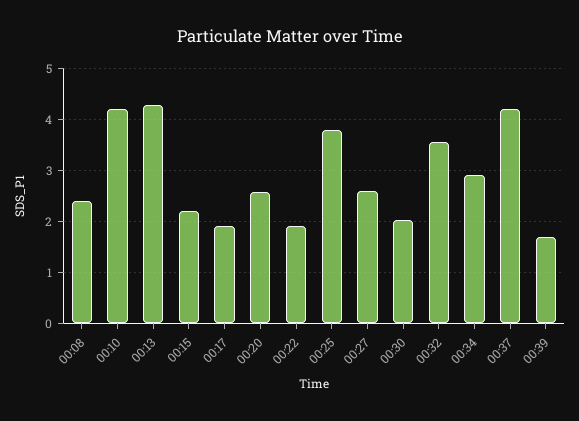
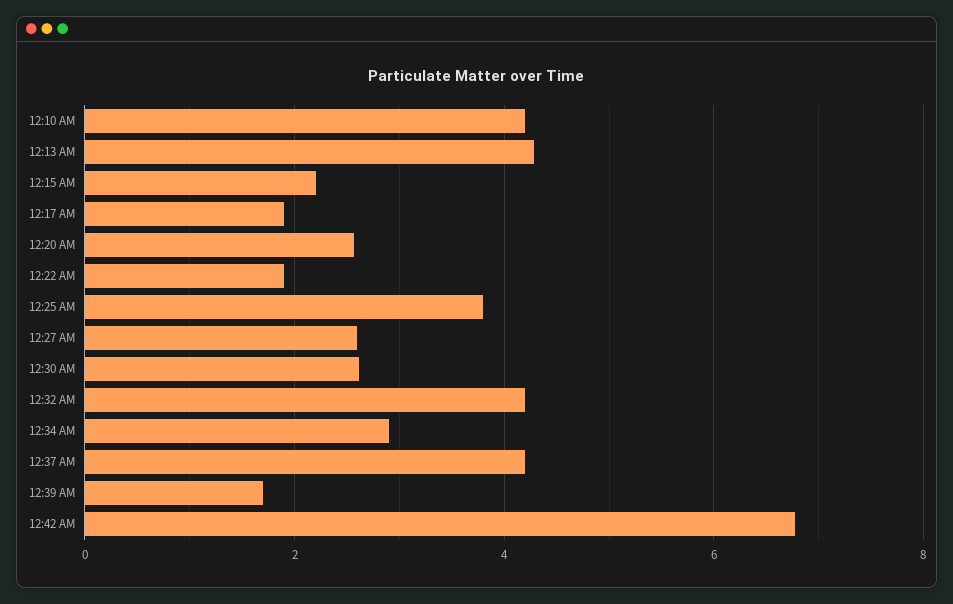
00:08: 2.4 -> none
00:30: 2 -> 2.6
00:32: 3.6 -> 4.2
12:42 AM: none -> 6.8

